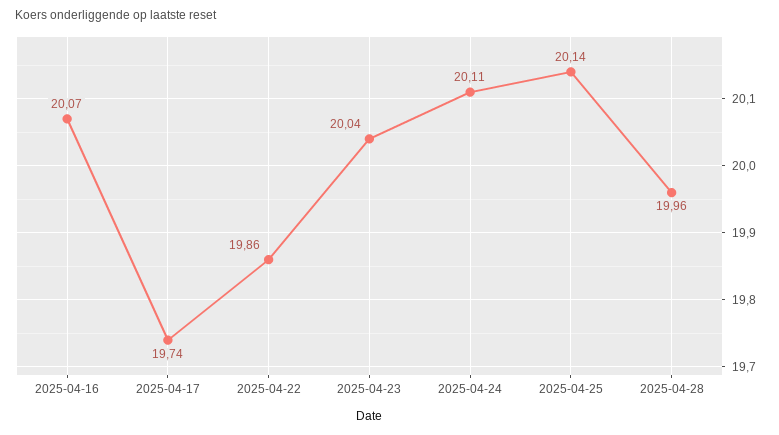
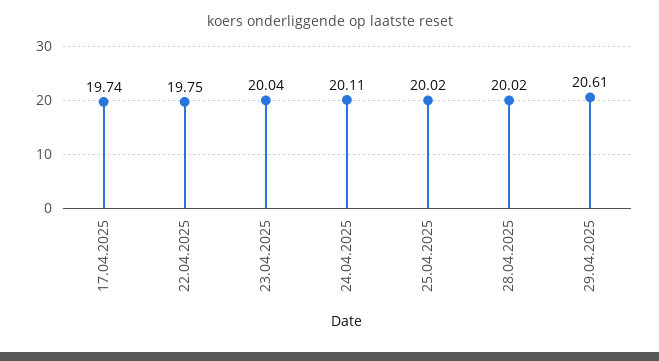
2025-04-16: 20.07 -> none
2025-04-22: 19.86 -> 19.75
2025-04-25: 20.14 -> 20.02
2025-04-28: 19.96 -> 20.02
29.04.2025: none -> 20.61

